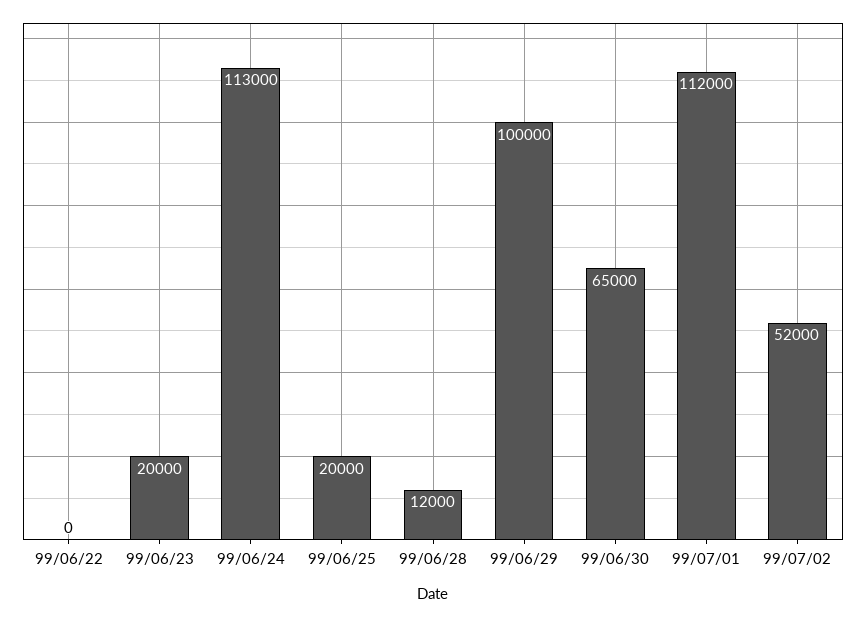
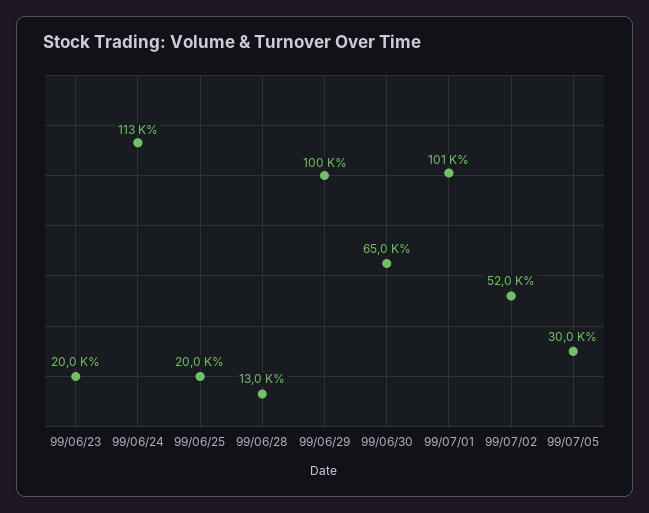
99/06/22: 0 -> none
99/06/28: 12000 -> 13000
99/07/01: 112000 -> 101000
99/07/05: none -> 30000

